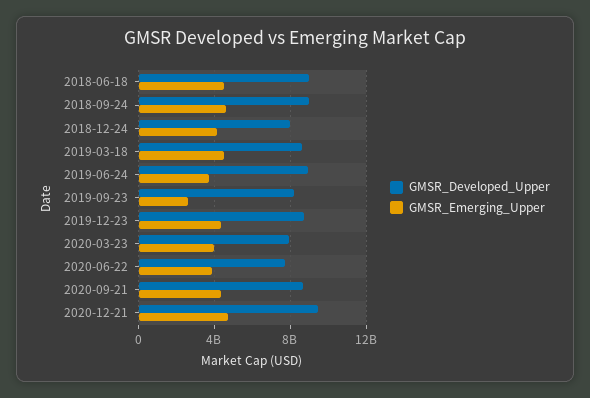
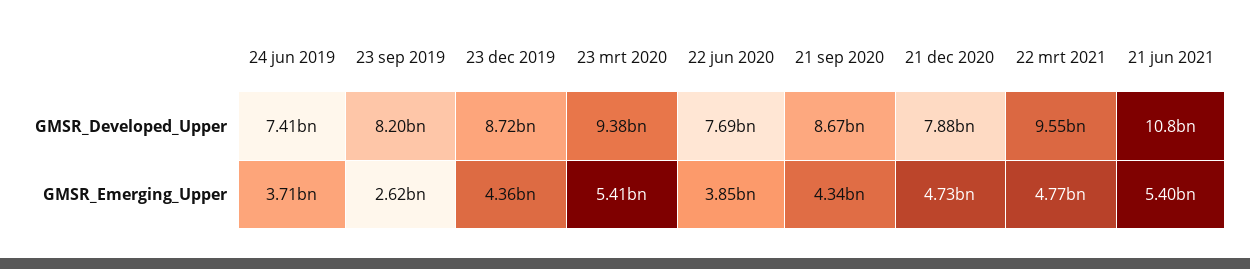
GMSR_Developed_Upper, 2018-06-18: 9000000000 -> none
GMSR_Emerging_Upper, 2018-06-18: 4500000000 -> none
GMSR_Developed_Upper, 2018-09-24: 9000000000 -> none
GMSR_Emerging_Upper, 2018-09-24: 4500000000 -> none
GMSR_Developed_Upper, 2018-12-24: 8000000000 -> none
GMSR_Emerging_Upper, 2018-12-24: 4000000000 -> none
GMSR_Developed_Upper, 2019-03-18: 8500000000 -> none
GMSR_Emerging_Upper, 2019-03-18: 4500000000 -> none
GMSR_Developed_Upper, 2019-06-24: 9000000000 -> 7410000000
GMSR_Developed_Upper, 2020-03-23: 8000000000 -> 9380000000
GMSR_Emerging_Upper, 2020-03-23: 4000000000 -> 5410000000
GMSR_Developed_Upper, 2020-12-21: 9500000000 -> 7880000000
GMSR_Developed_Upper, 22 mrt 2021: none -> 9550000000
GMSR_Developed_Upper, 21 jun 2021: none -> 10800000000
GMSR_Emerging_Upper, 22 mrt 2021: none -> 4770000000
GMSR_Emerging_Upper, 21 jun 2021: none -> 5400000000

